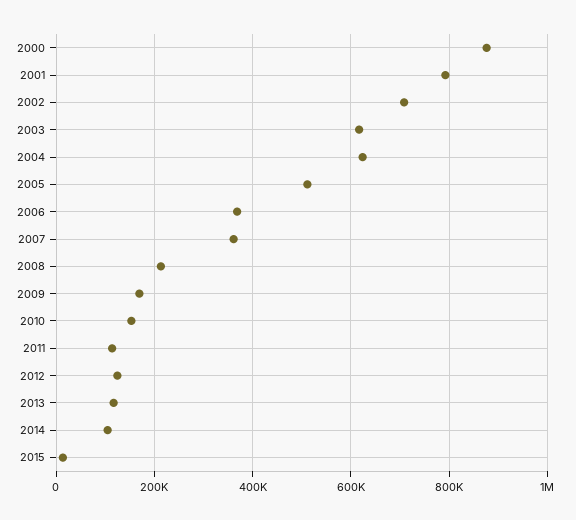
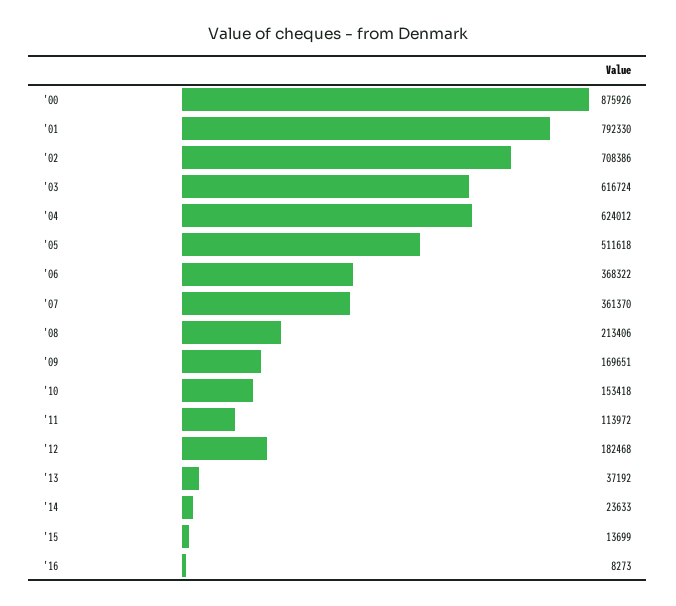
2012: 120000 -> 182468
2013: 120000 -> 37192
2014: 100000 -> 23633
'16: none -> 8273

